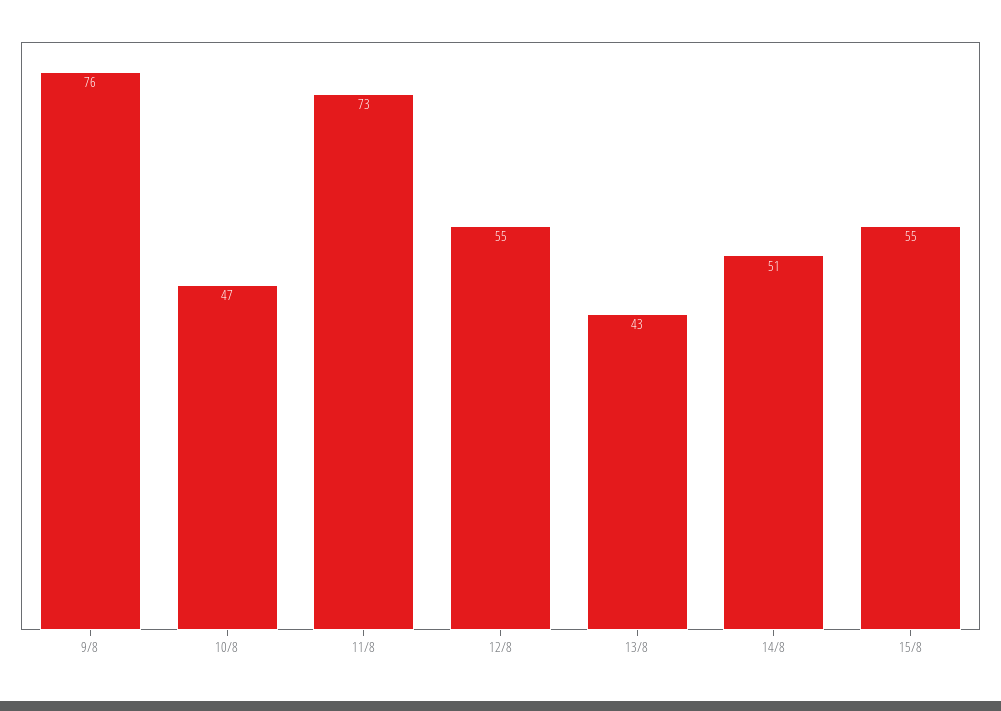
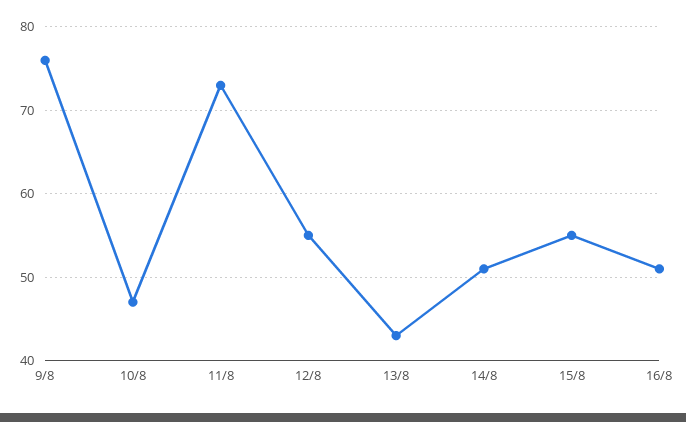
16/8: none -> 51

